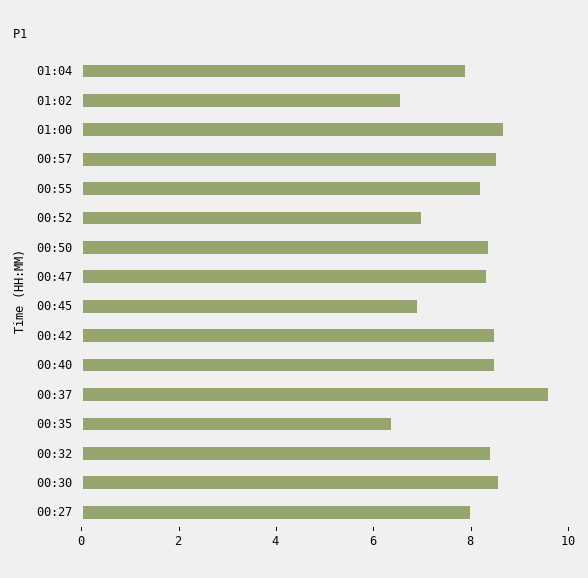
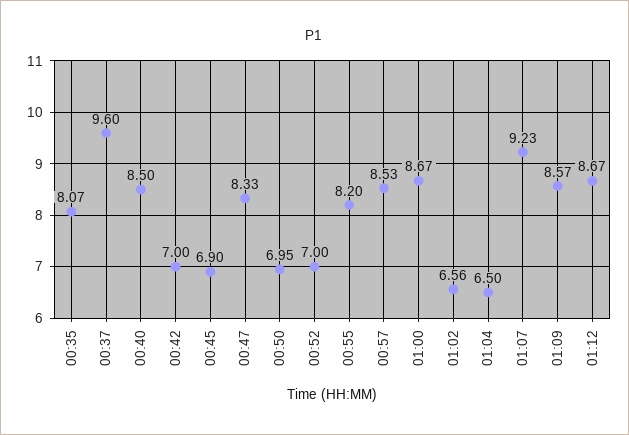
01:04: 8 -> 6.5
00:50: 8.5 -> 6.95
00:42: 8.5 -> 7
00:35: 6.5 -> 8.07
00:32: 8.5 -> none
00:30: 8.5 -> none
00:27: 8 -> none
01:07: none -> 9.23
01:09: none -> 8.57
01:12: none -> 8.67

